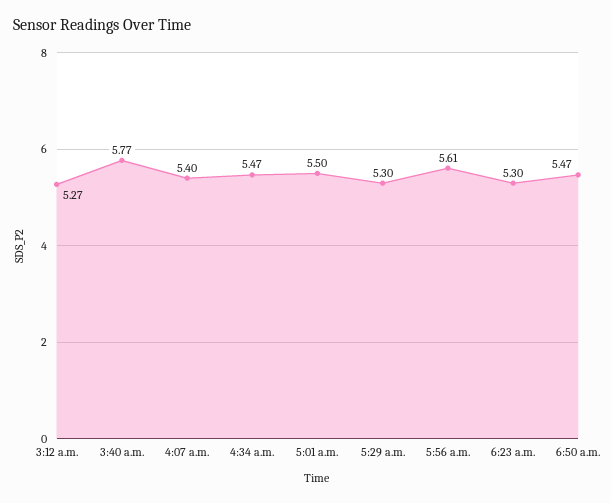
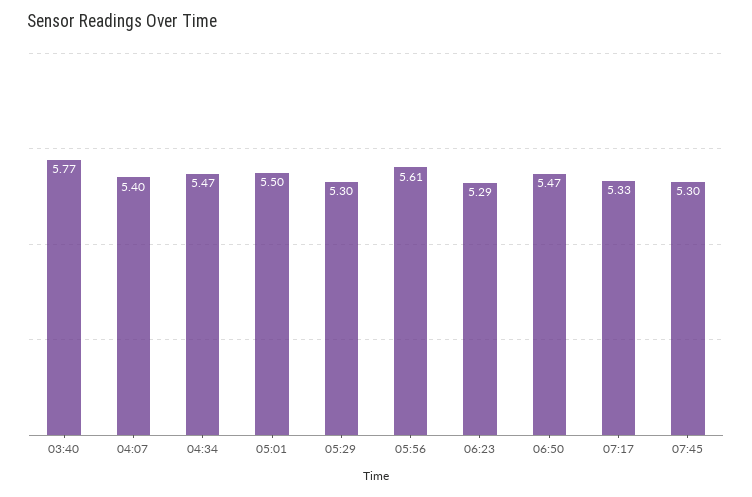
3:12 a.m.: 5.27 -> none
6:23 a.m.: 5.3 -> 5.29
07:17: none -> 5.33
07:45: none -> 5.3

